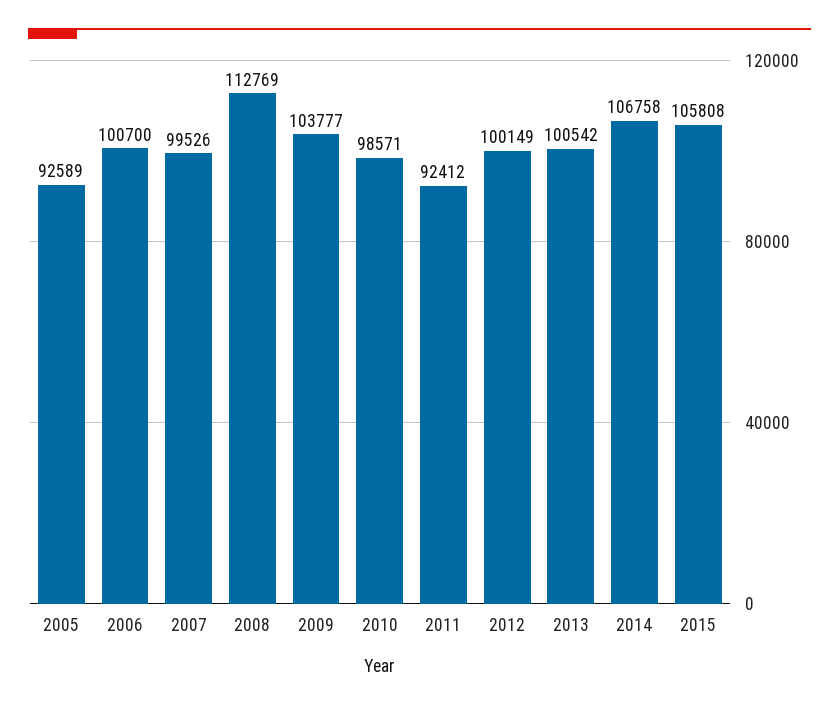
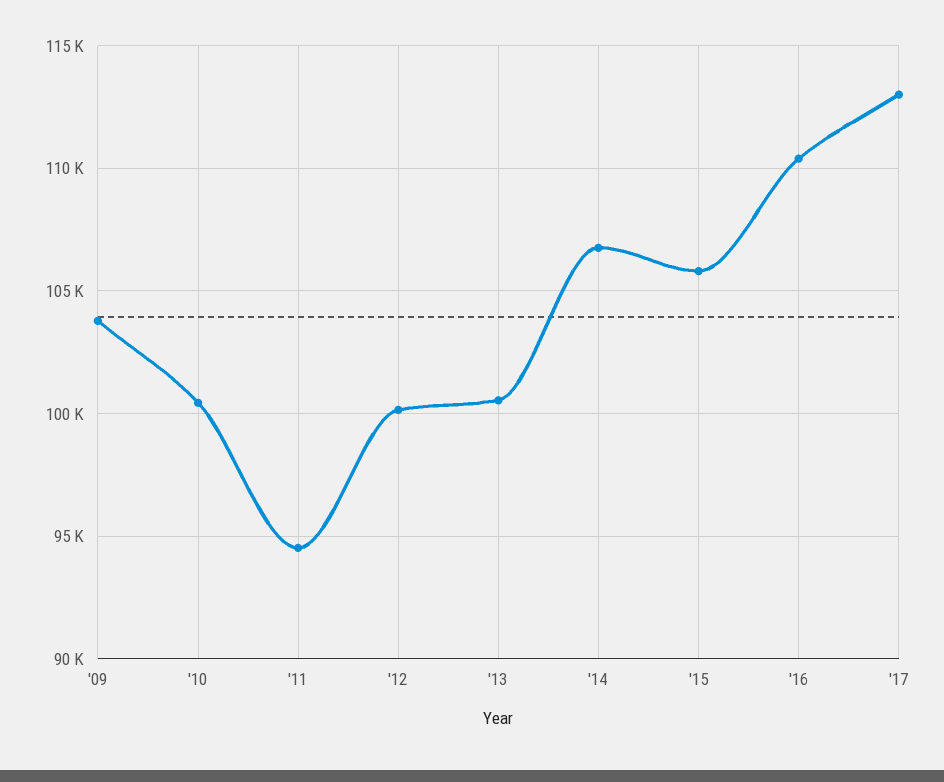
2005: 92589 -> none
2006: 100700 -> none
2007: 99526 -> none
2008: 112769 -> none
2010: 98571 -> 100500
2011: 92412 -> 94500
'16: none -> 110500
'17: none -> 113000

